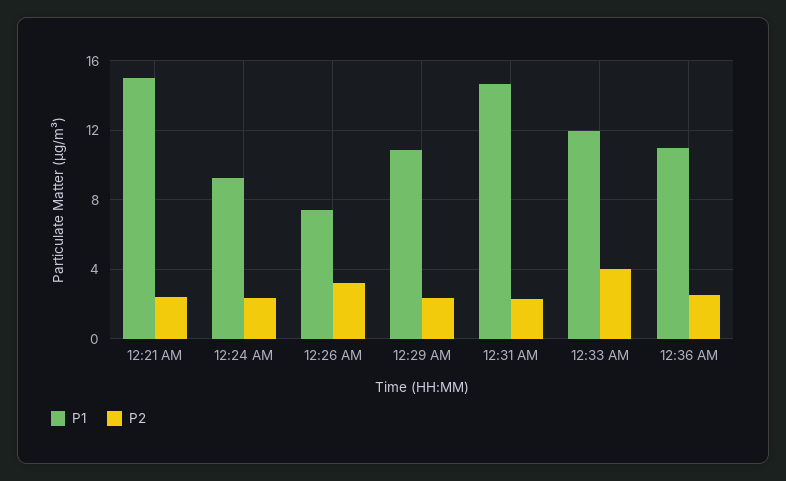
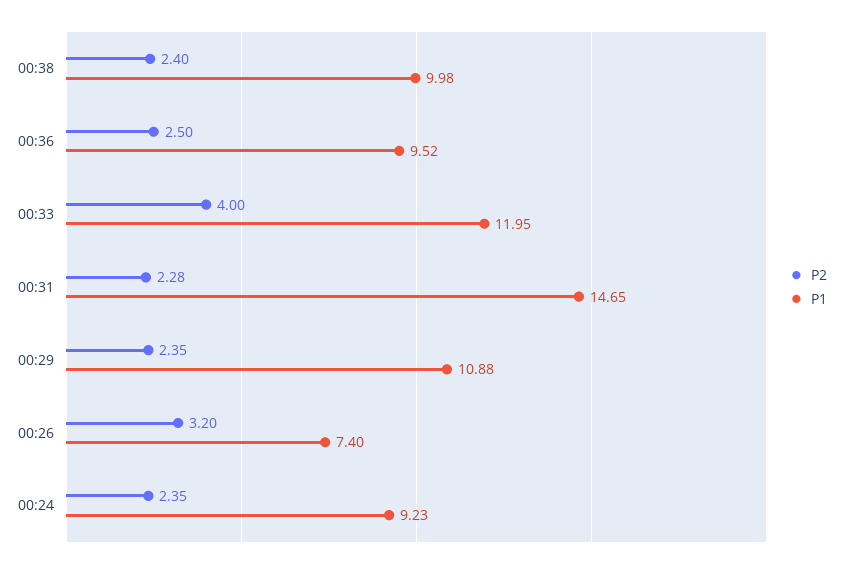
P1, 12:21 AM: 15 -> none
P2, 12:21 AM: 2.5 -> none
P1, 12:36 AM: 11 -> 9.52
P2, 00:38: none -> 2.4
P1, 00:38: none -> 9.98

